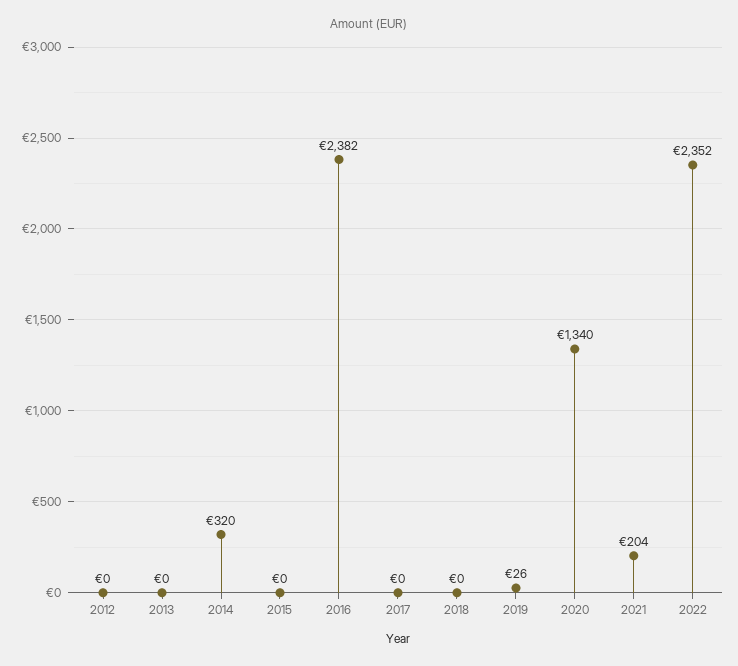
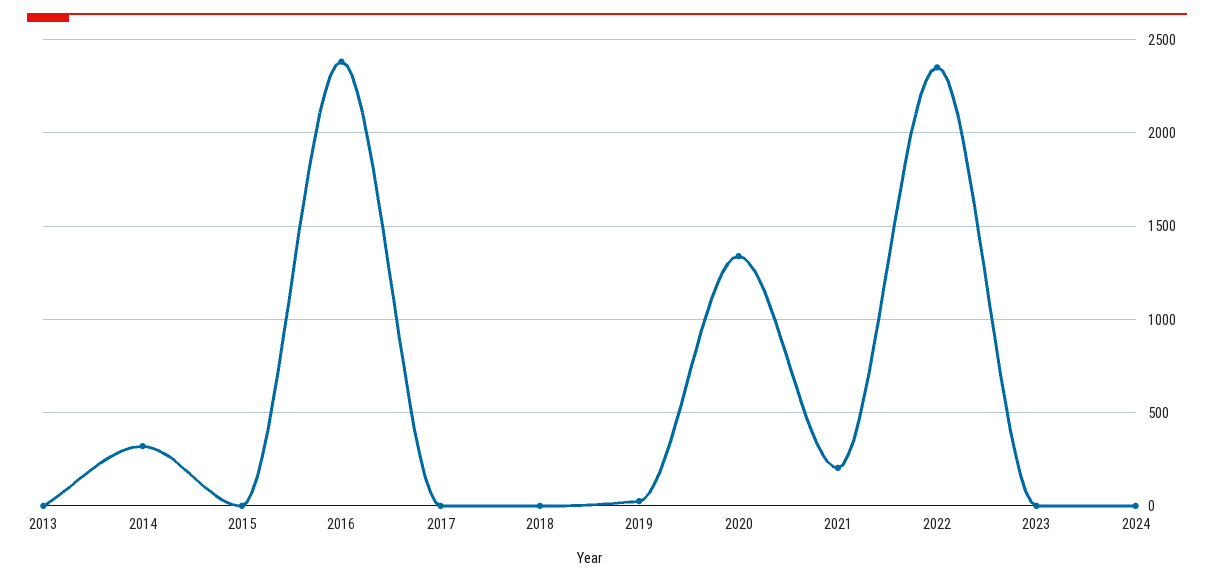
2012: 0 -> none
2023: none -> 0
2024: none -> 0

